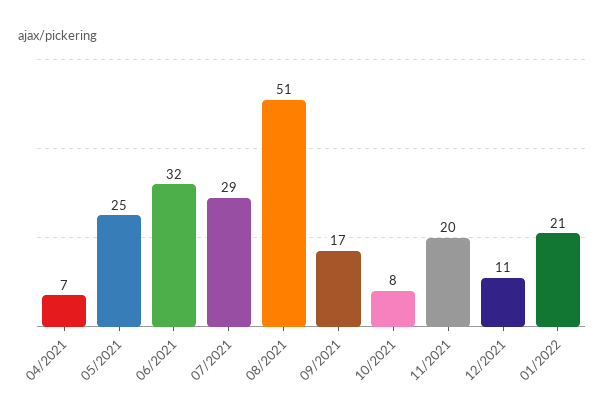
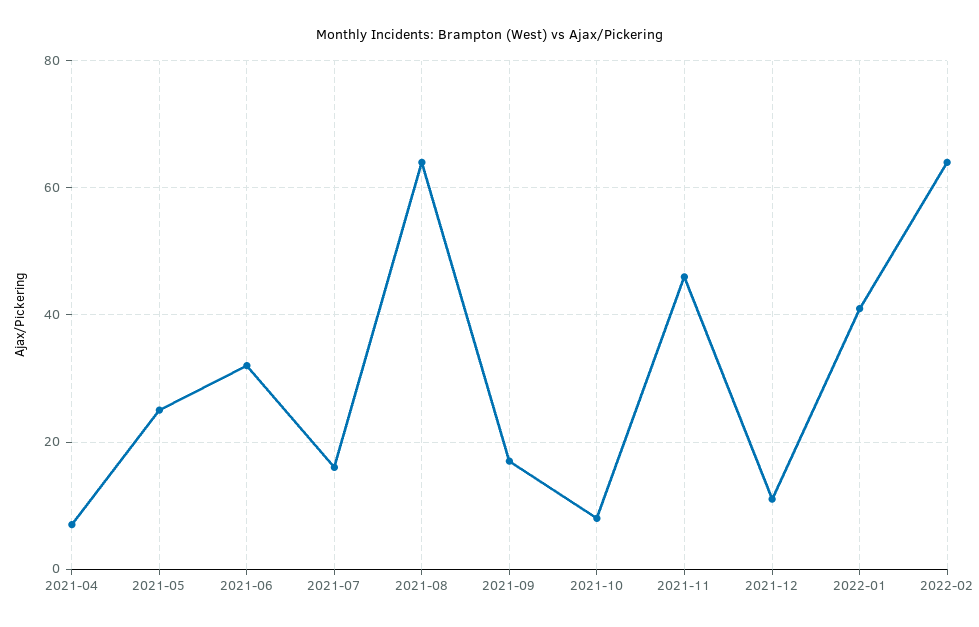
07/2021: 29 -> 15
08/2021: 51 -> 65
11/2021: 20 -> 45
01/2022: 21 -> 40
2022-02: none -> 65

